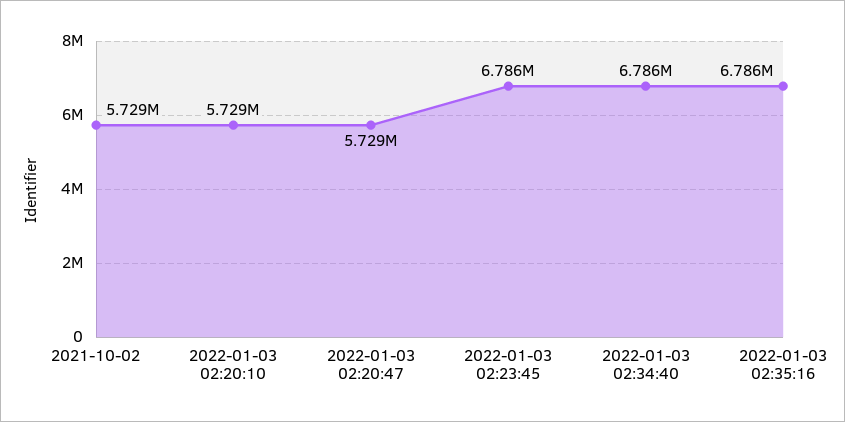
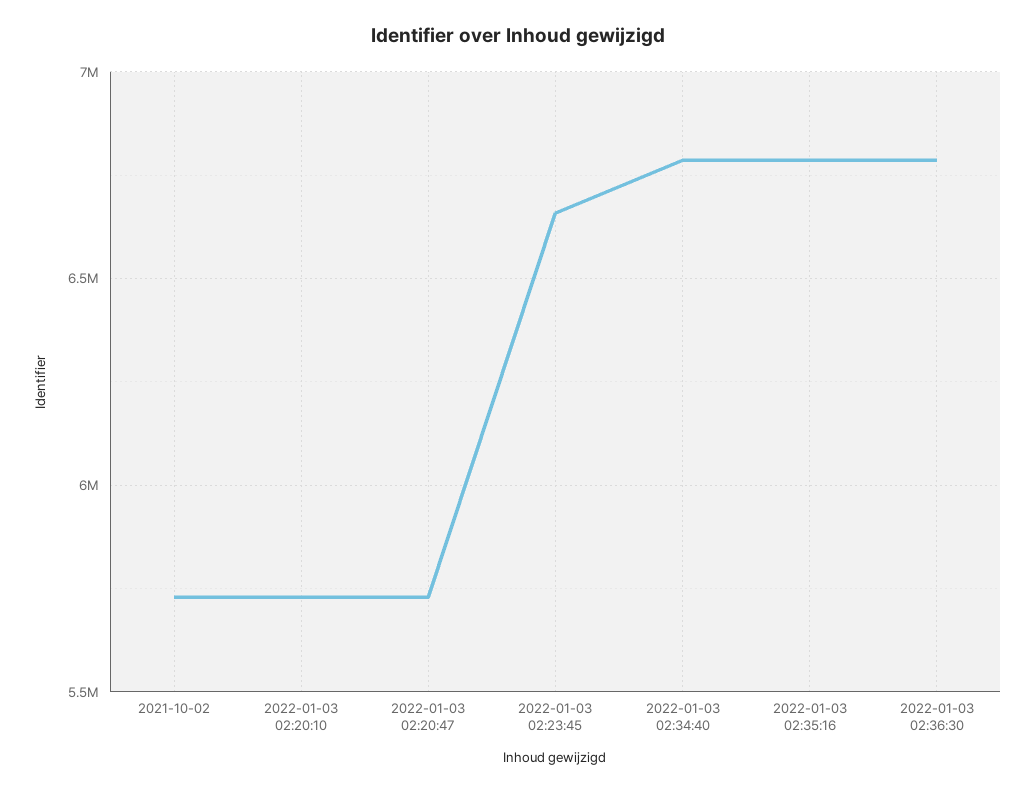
2022-01-03 02:23:45: 6786000 -> 6650000
2022-01-03 02:36:30: none -> 6800000

